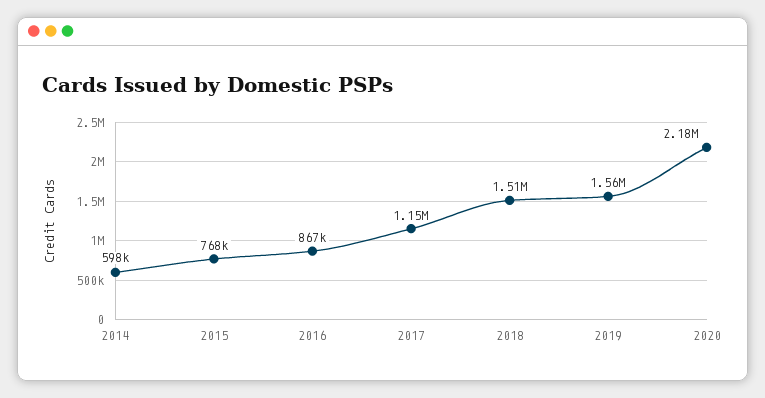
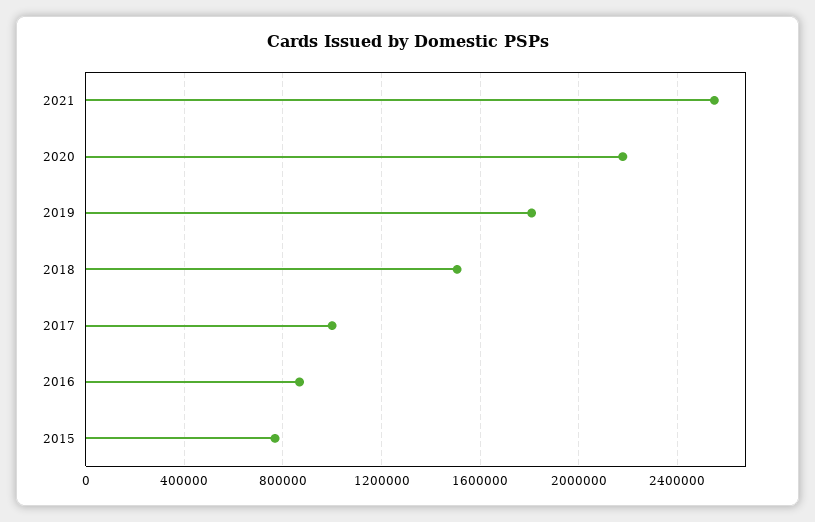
2014: 598000 -> none
2017: 1150000 -> 1000000
2019: 1560000 -> 1800000
2021: none -> 2550000

